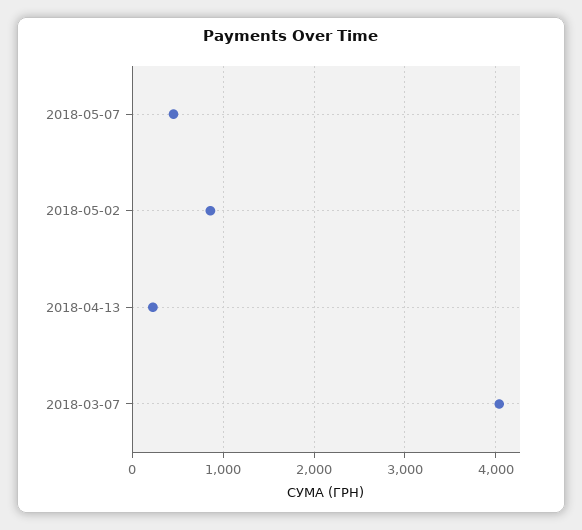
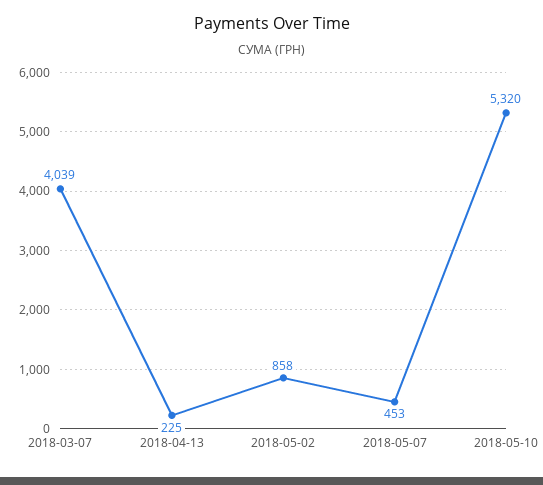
2018-05-10: none -> 5320

